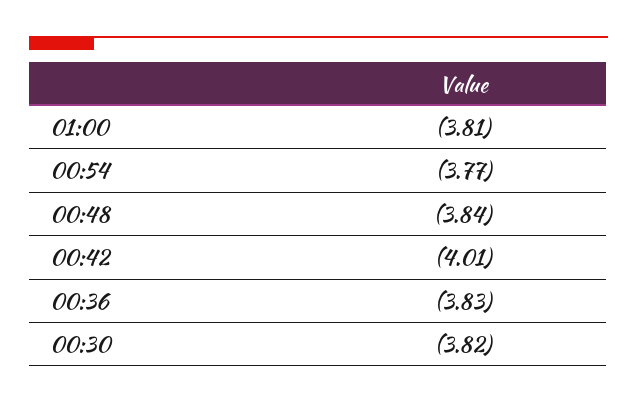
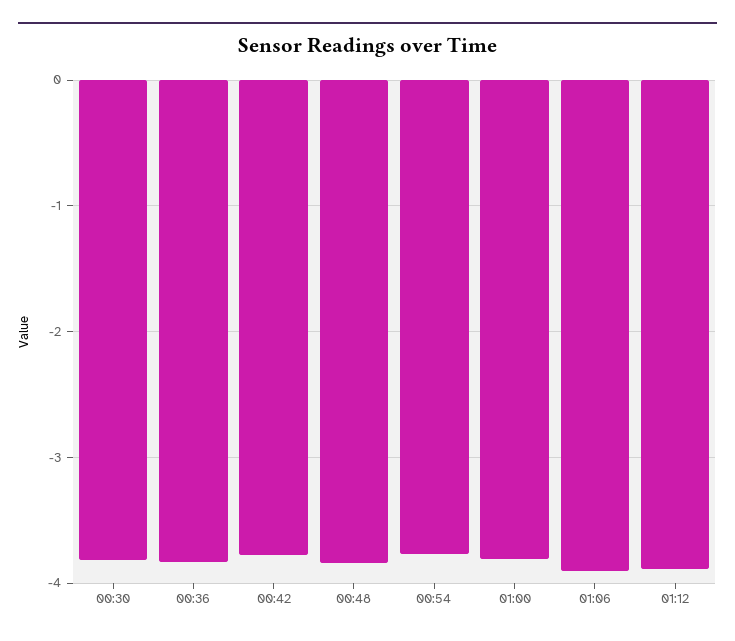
00:42: -4.01 -> -3.8
01:06: none -> -3.9
01:12: none -> -3.9

